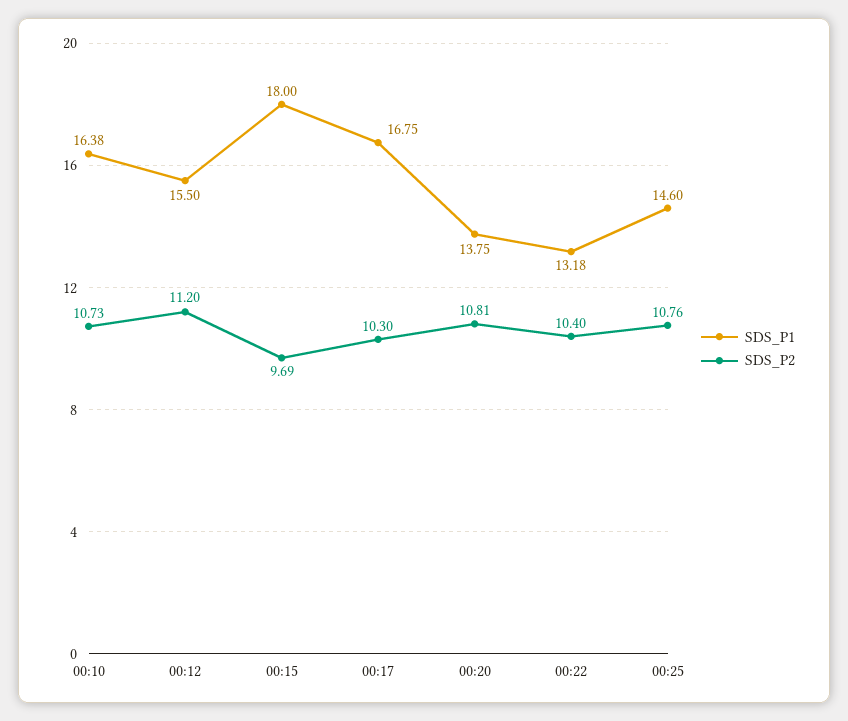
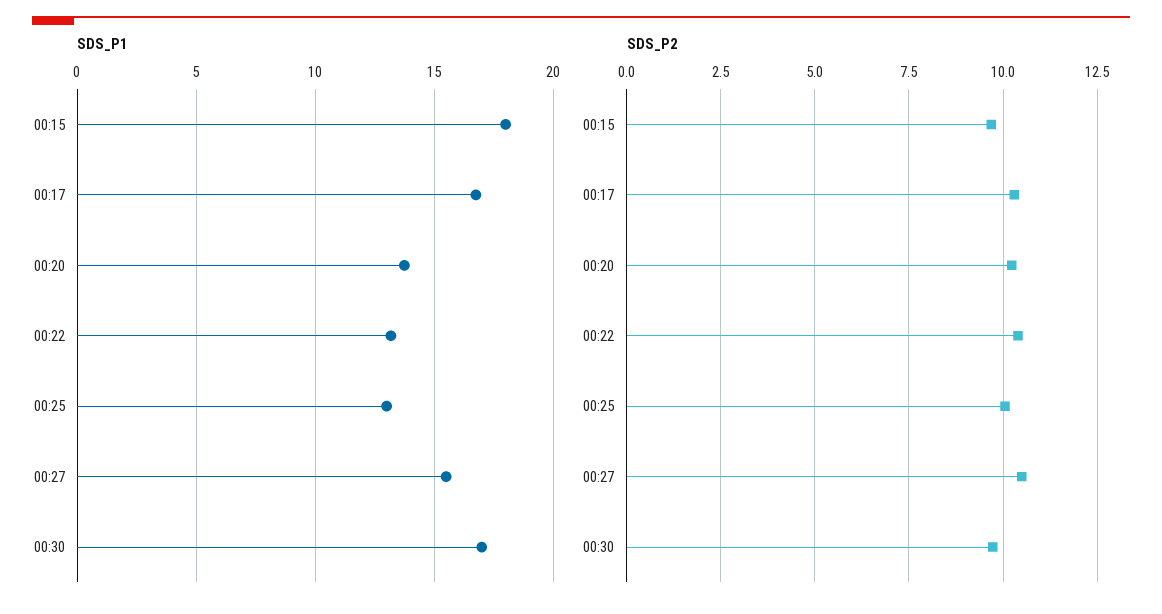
SDS_P1, 00:10: 16.38 -> none
SDS_P2, 00:10: 10.73 -> none
SDS_P1, 00:12: 15.5 -> none
SDS_P2, 00:12: 11.2 -> none
SDS_P2, 00:20: 10.81 -> 10.25
SDS_P1, 00:25: 14.6 -> 13
SDS_P2, 00:25: 10.76 -> 10
SDS_P1, 00:27: none -> 15.5
SDS_P1, 00:30: none -> 17
SDS_P2, 00:27: none -> 10.5
SDS_P2, 00:30: none -> 9.75

